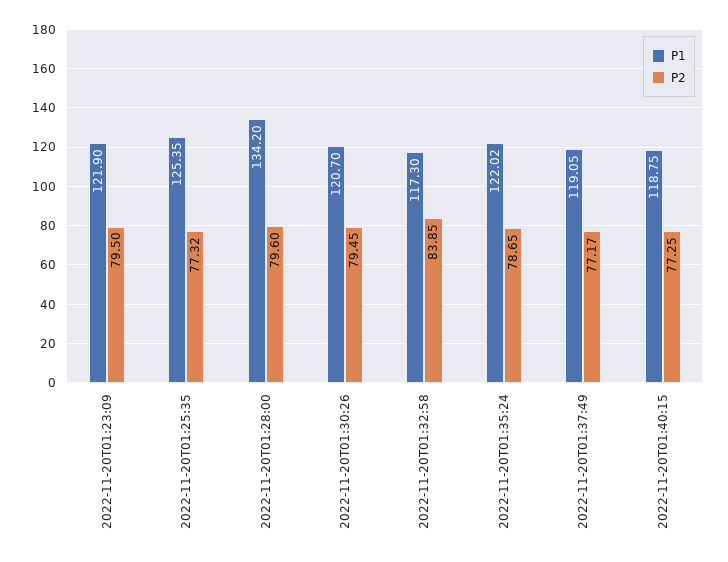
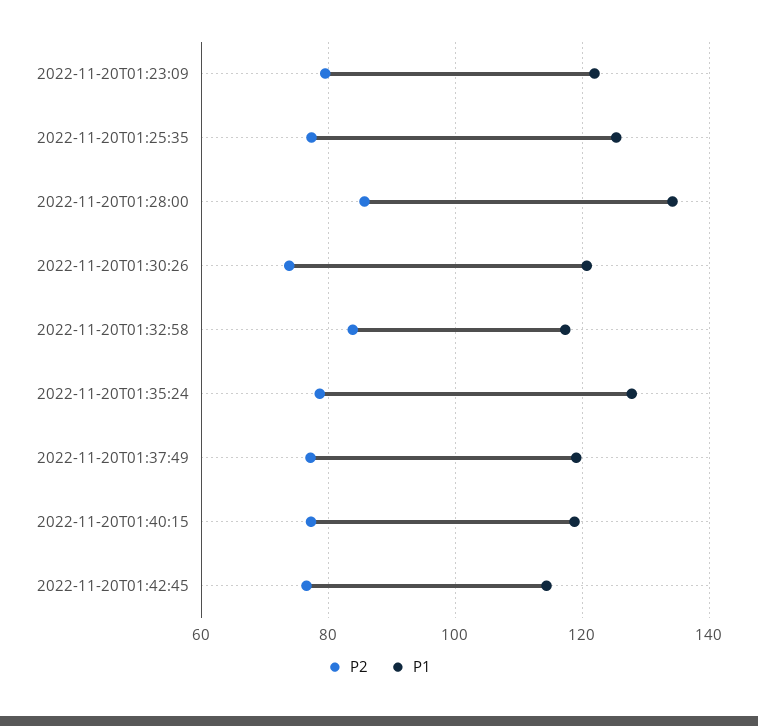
P2, 2022-11-20T01:28:00: 79.6 -> 86
P2, 2022-11-20T01:30:26: 79.45 -> 74
P1, 2022-11-20T01:35:24: 122.02 -> 128
P2, 2022-11-20T01:42:45: none -> 76
P1, 2022-11-20T01:42:45: none -> 114

